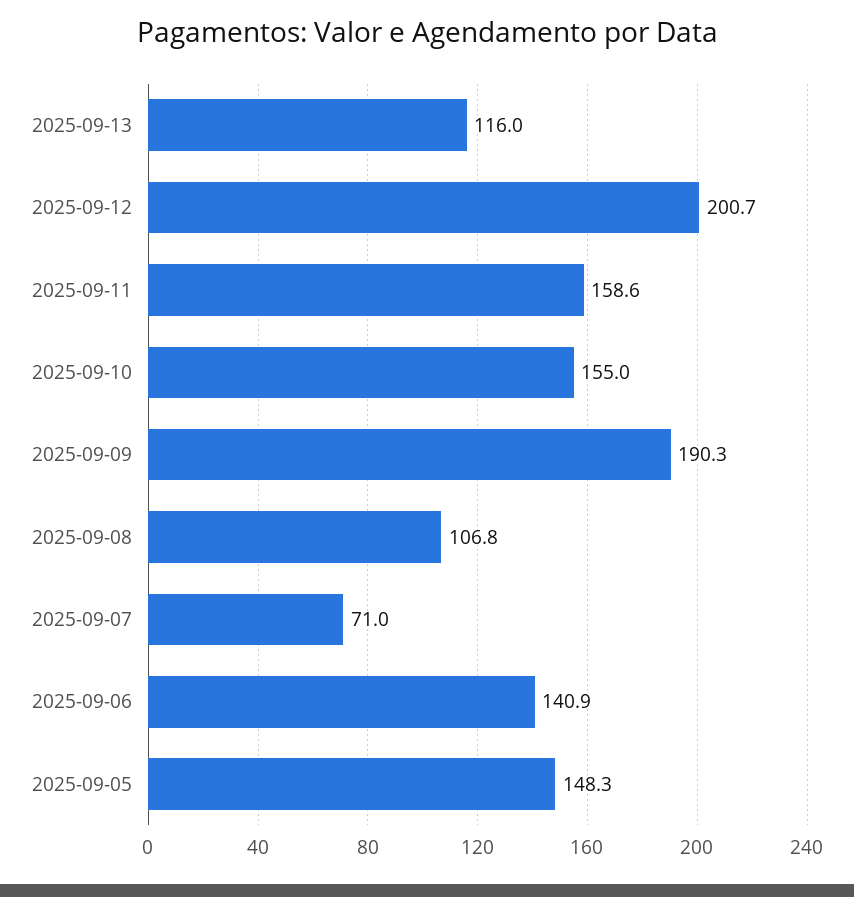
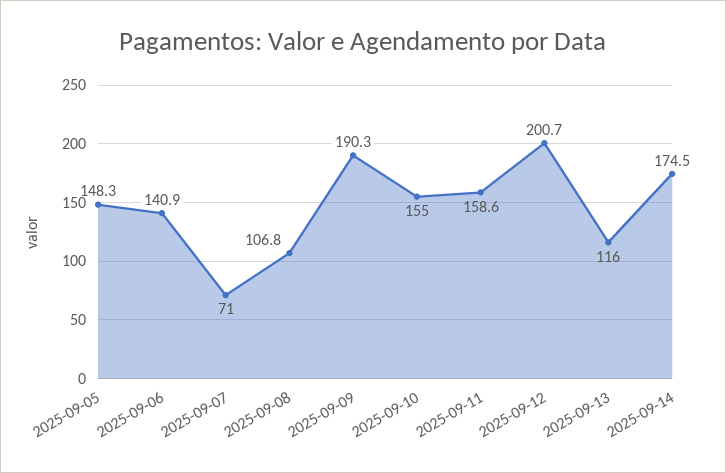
2025-09-14: none -> 174.5

